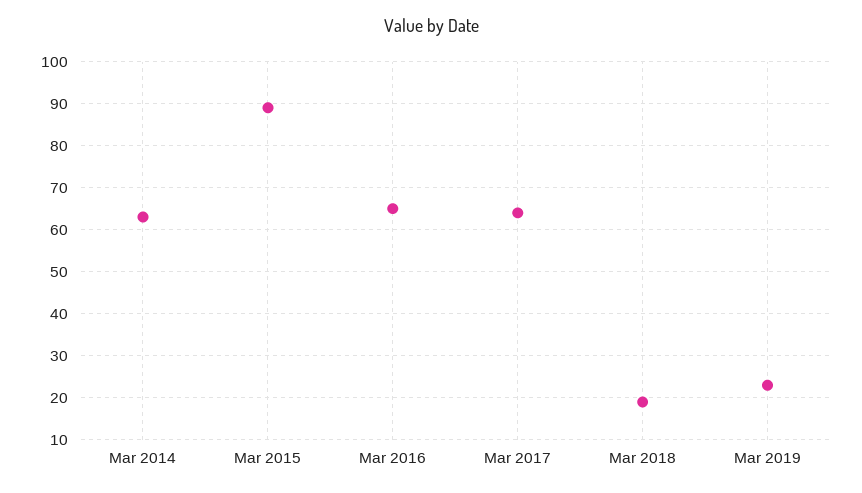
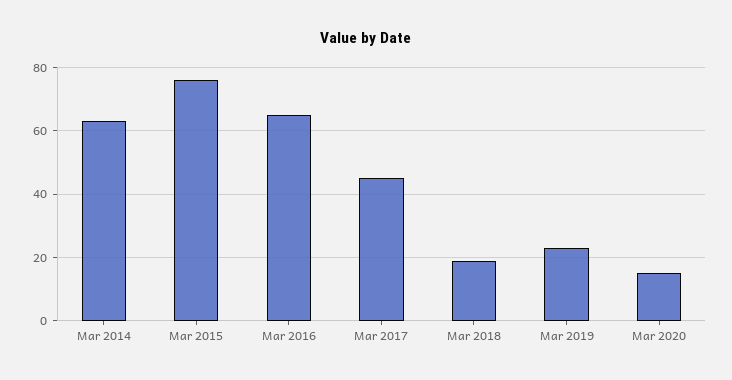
Mar 2015: 90 -> 75
Mar 2017: 65 -> 45
Mar 2020: none -> 15

